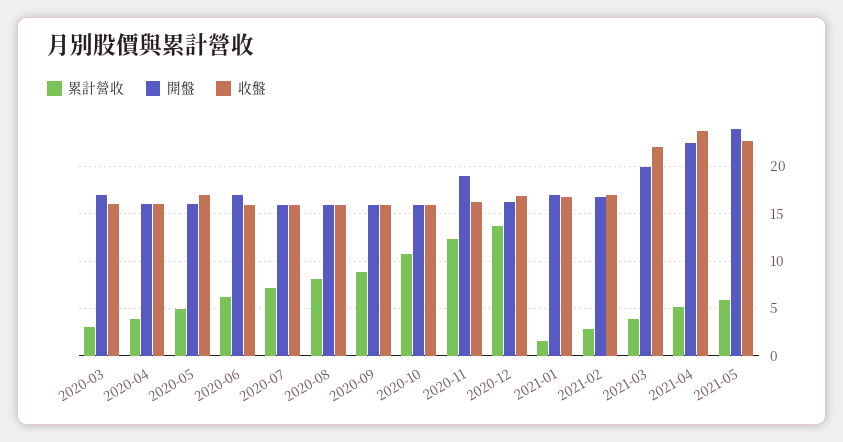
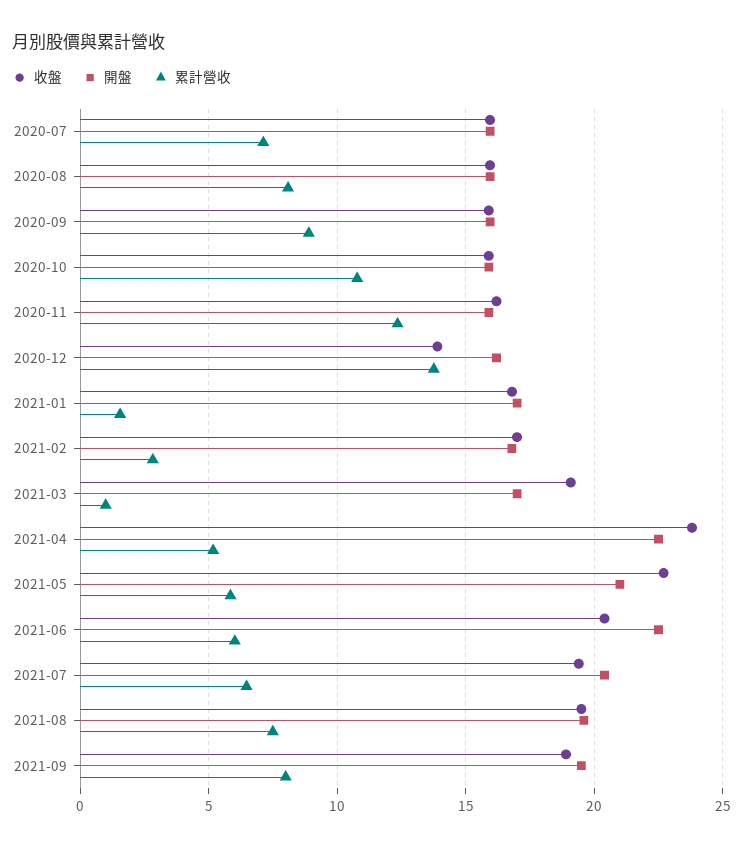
累計營收, 2020-03: 3 -> none
開盤, 2020-03: 17 -> none
收盤, 2020-03: 16 -> none
累計營收, 2020-04: 4 -> none
開盤, 2020-04: 16 -> none
收盤, 2020-04: 16 -> none
累計營收, 2020-05: 5 -> none
開盤, 2020-05: 16 -> none
收盤, 2020-05: 17 -> none
累計營收, 2020-06: 6 -> none
開盤, 2020-06: 17 -> none
收盤, 2020-06: 16 -> none
開盤, 2020-11: 19 -> 16
收盤, 2020-12: 17 -> 14
累計營收, 2021-03: 4 -> 1
開盤, 2021-03: 20 -> 17
收盤, 2021-03: 22 -> 19
開盤, 2021-05: 24 -> 21
收盤, 2021-06: none -> 20.5
開盤, 2021-06: none -> 22.5
累計營收, 2021-06: none -> 6
收盤, 2021-07: none -> 19.5
開盤, 2021-07: none -> 20.5
累計營收, 2021-07: none -> 6.5
收盤, 2021-08: none -> 19.5
開盤, 2021-08: none -> 19.5
累計營收, 2021-08: none -> 7.5
收盤, 2021-09: none -> 19
開盤, 2021-09: none -> 19.5
累計營收, 2021-09: none -> 8

